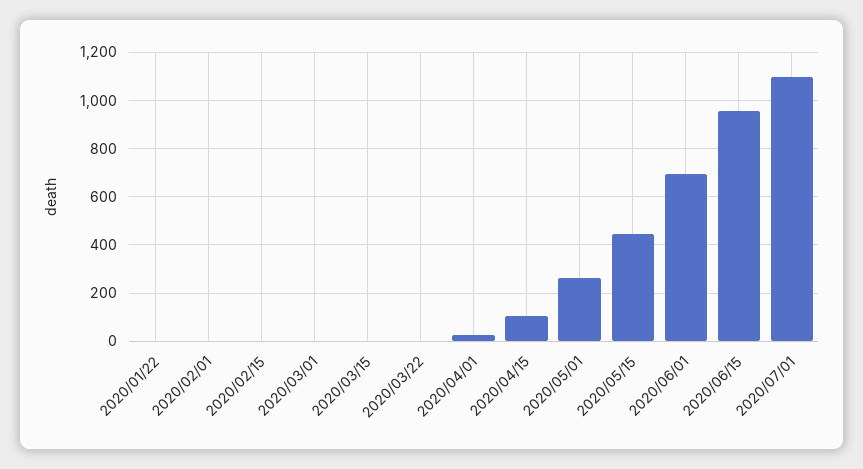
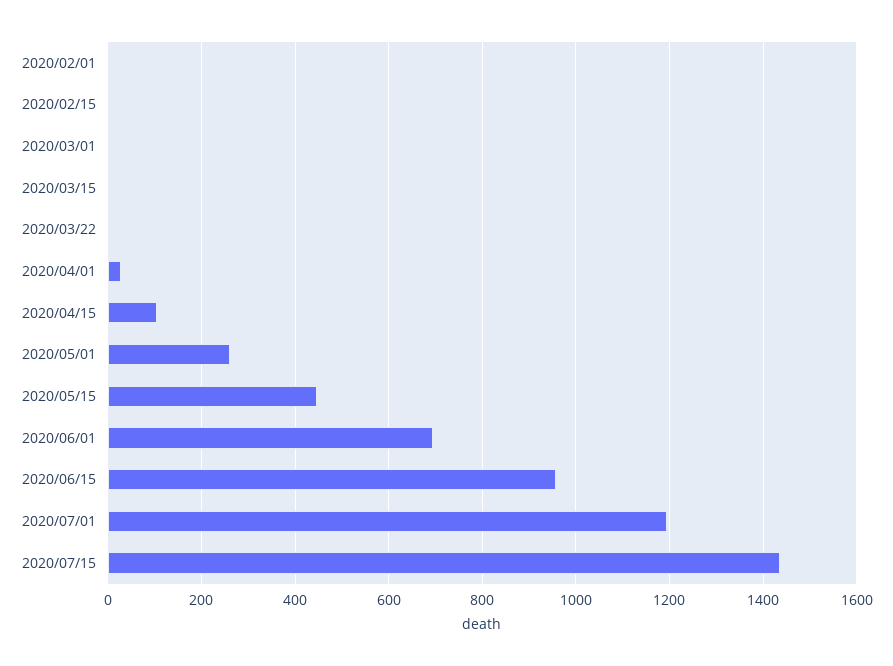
2020/01/22: 0 -> none
2020/07/01: 1100 -> 1200
2020/07/15: none -> 1440

